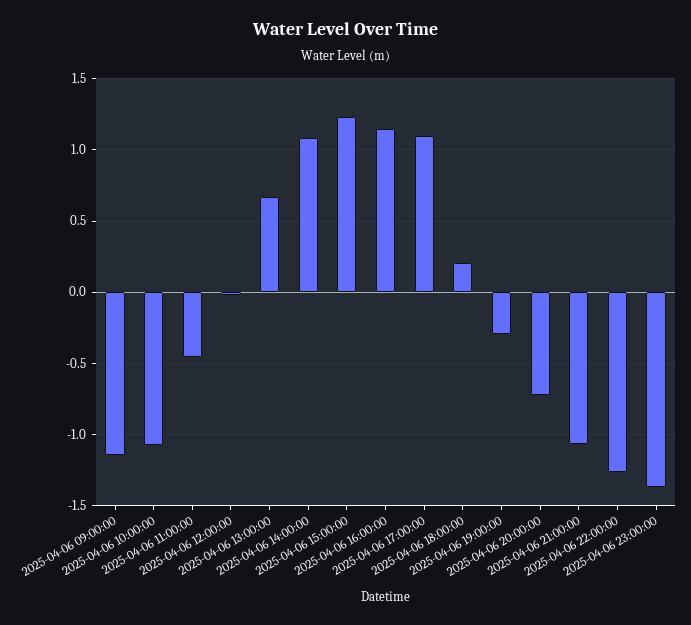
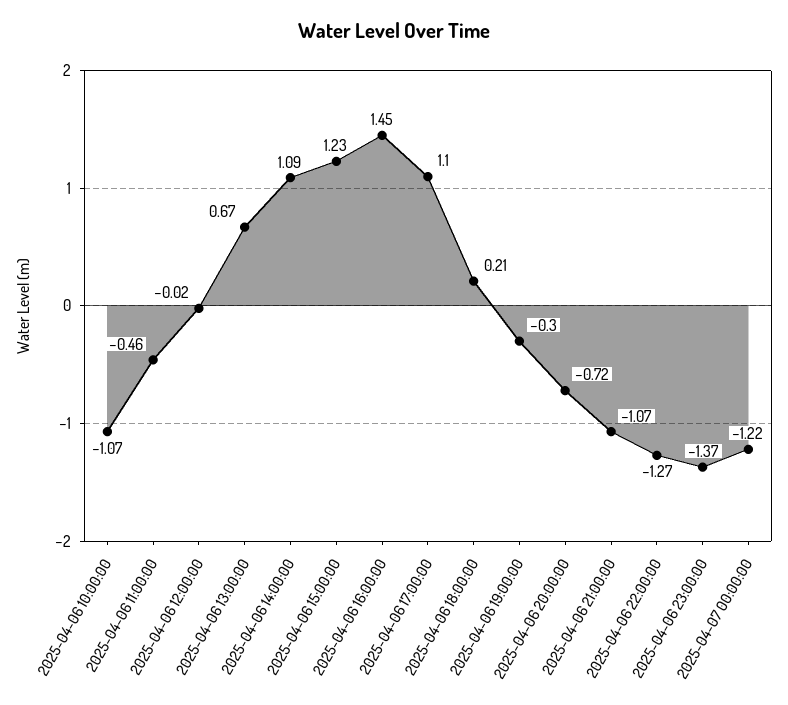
2025-04-06 09:00:00: -1.15 -> none
2025-04-06 16:00:00: 1.15 -> 1.45
2025-04-07 00:00:00: none -> -1.22

